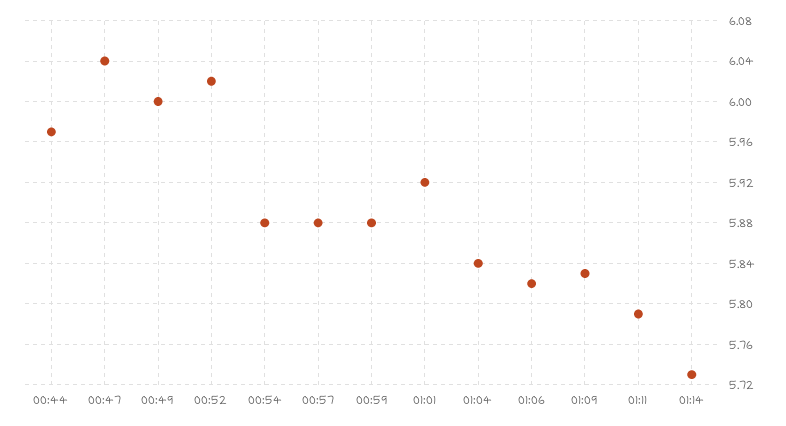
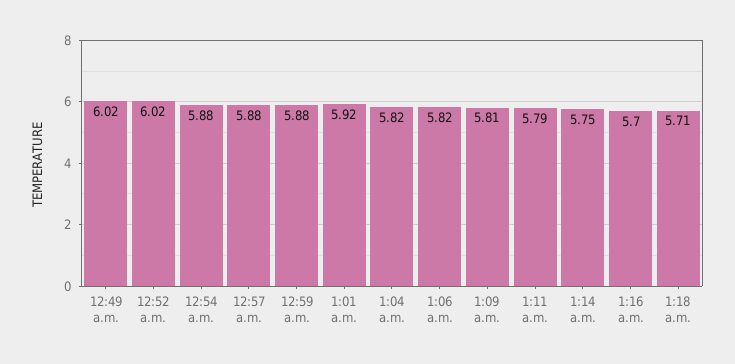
00:44: 5.97 -> none
00:47: 6.04 -> none
00:49: 6 -> 6.02
01:04: 5.84 -> 5.82
01:09: 5.83 -> 5.81
01:14: 5.73 -> 5.75
1:16 a.m.: none -> 5.7
1:18 a.m.: none -> 5.71

